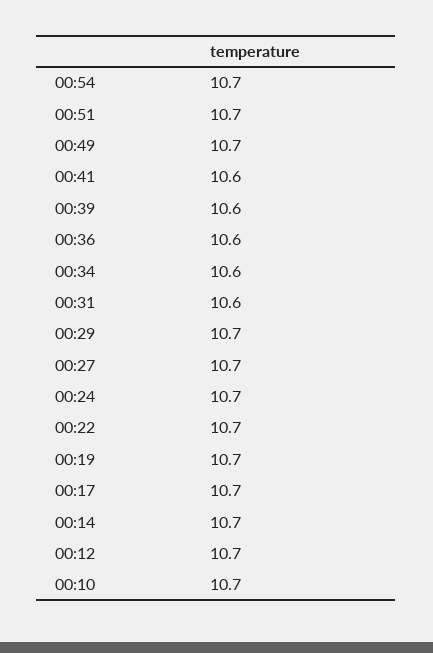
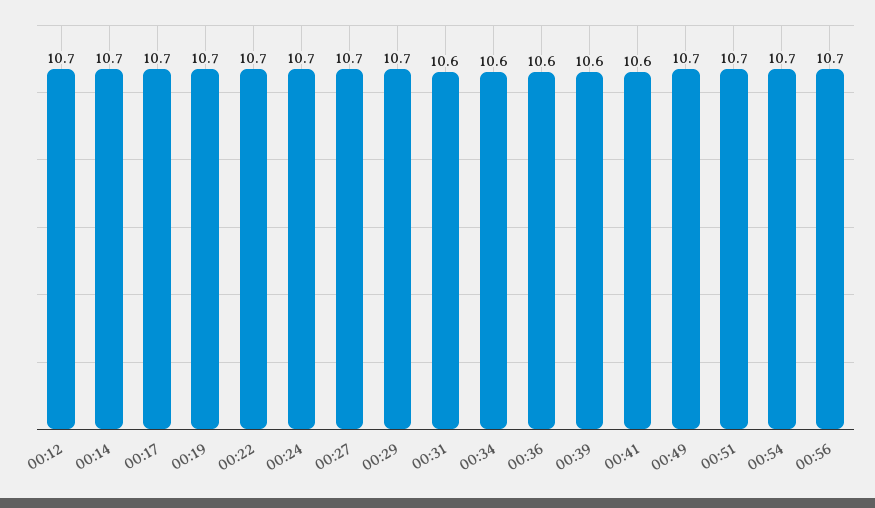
00:10: 10.7 -> none
00:56: none -> 10.7

